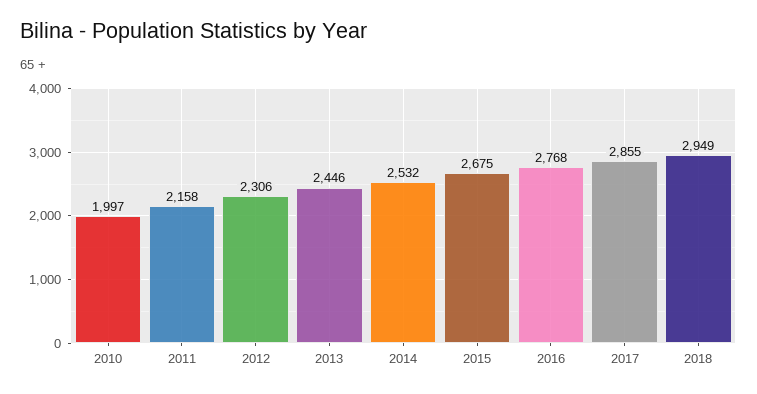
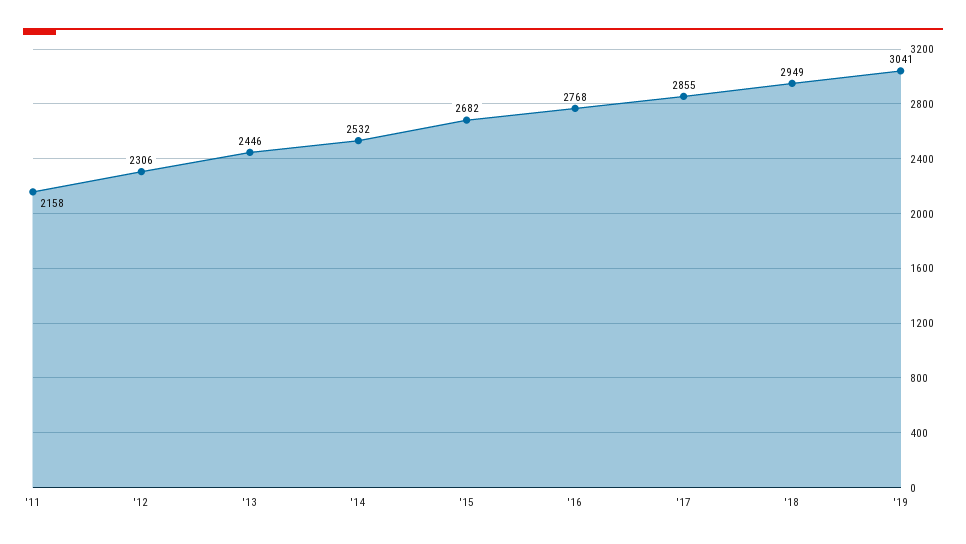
2010: 1997 -> none
2015: 2675 -> 2682
'19: none -> 3041

